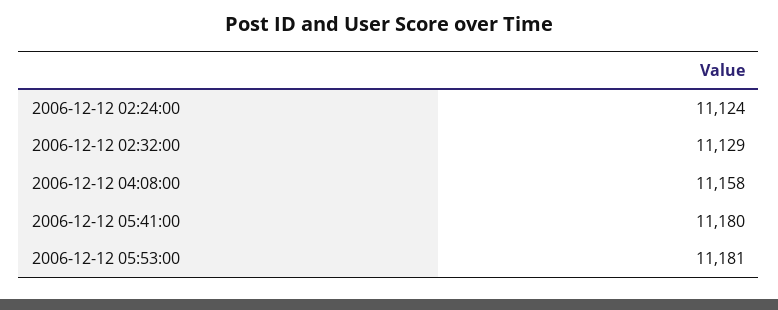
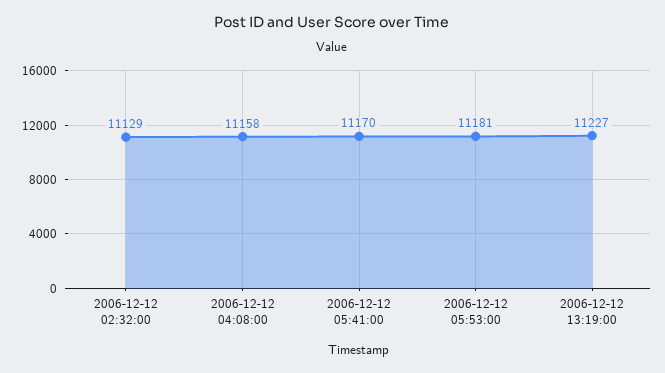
2006-12-12 02:24:00: 11124 -> none
2006-12-12 05:41:00: 11180 -> 11170
2006-12-12 13:19:00: none -> 11227

